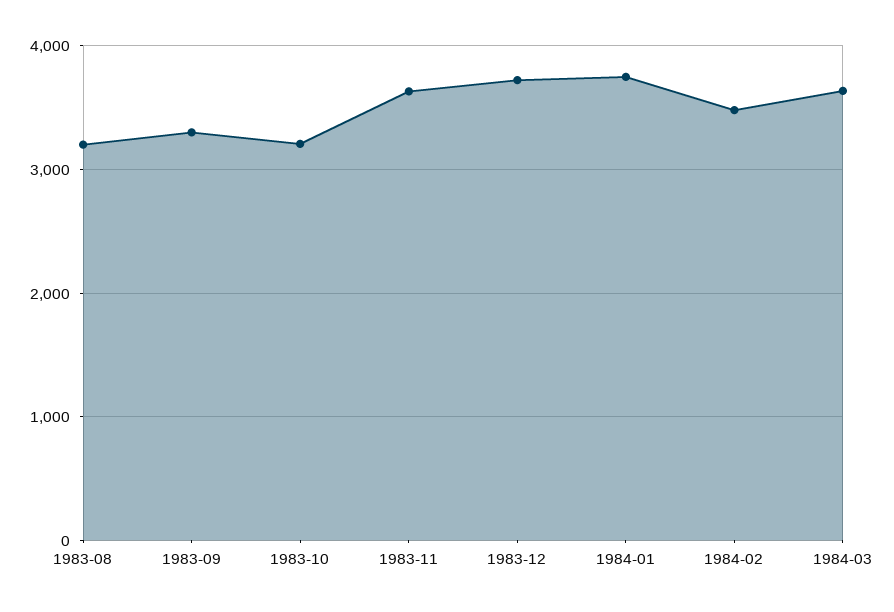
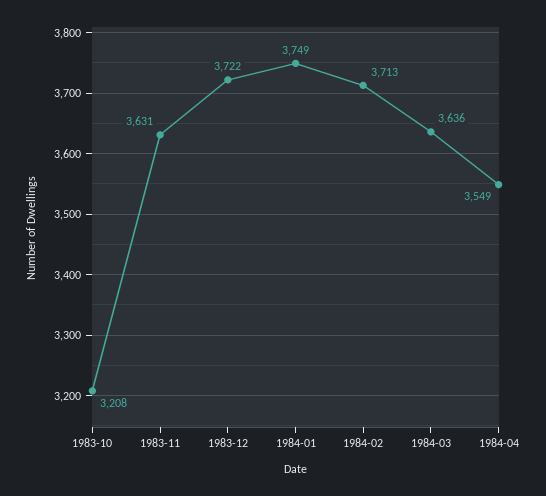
1983-08: 3200 -> none
1983-09: 3300 -> none
1984-02: 3500 -> 3713
1984-04: none -> 3549

